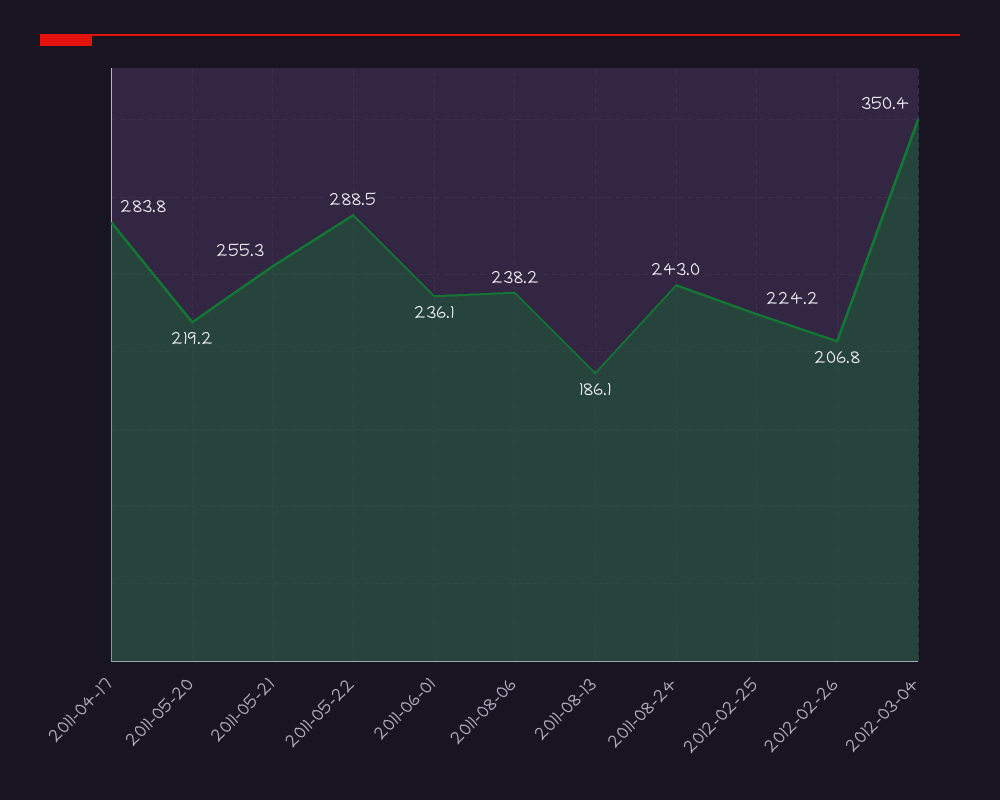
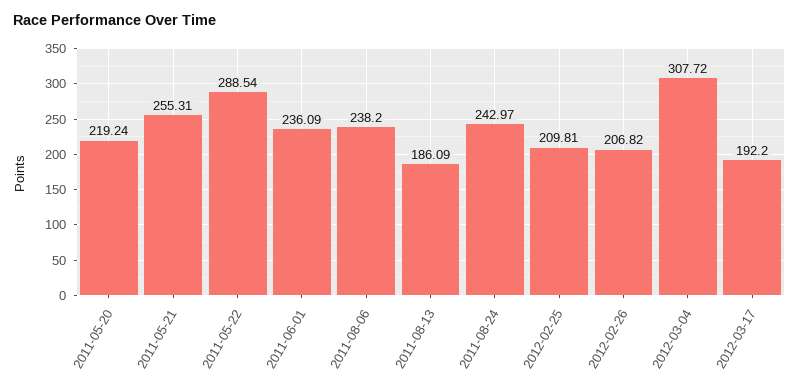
2011-04-17: 283.8 -> none
2012-02-25: 224.2 -> 209.81
2012-03-04: 350.4 -> 307.72
2012-03-17: none -> 192.2

